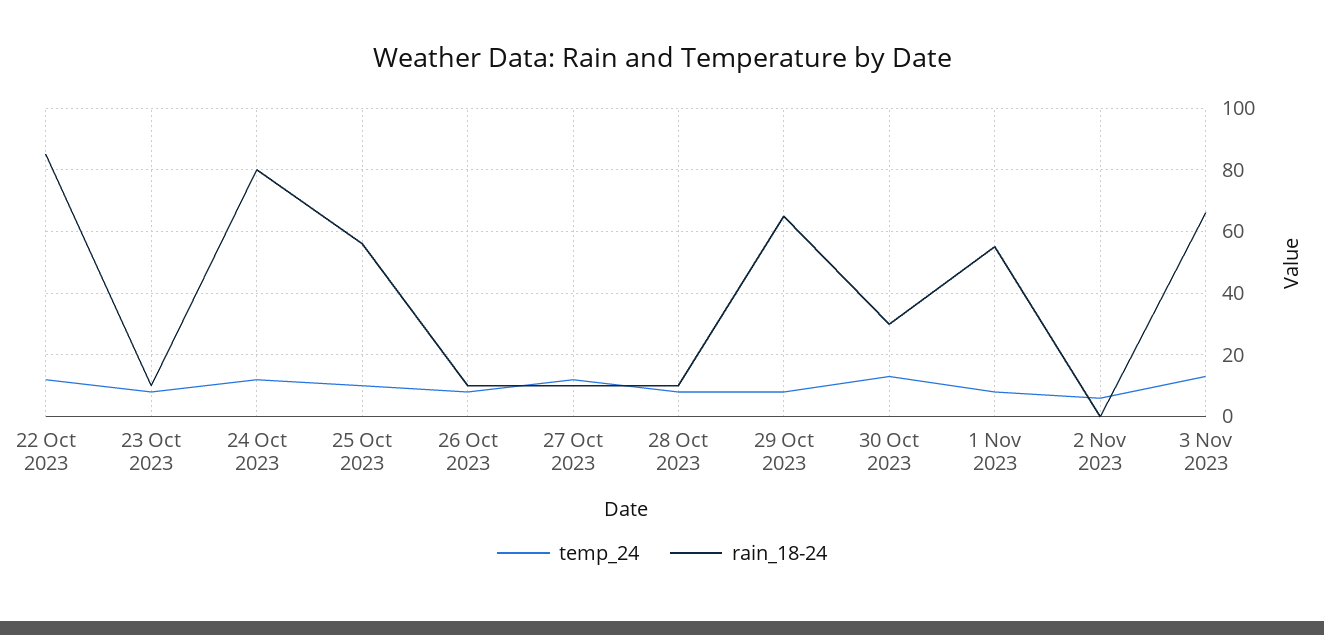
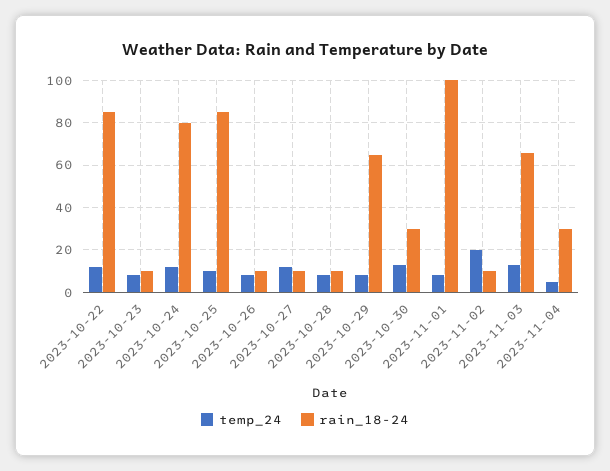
rain_18-24, 25 Oct 2023: 55 -> 85
rain_18-24, 1 Nov 2023: 55 -> 100
temp_24, 2 Nov 2023: 5 -> 20
rain_18-24, 2 Nov 2023: 0 -> 10
temp_24, 2023-11-04: none -> 5
rain_18-24, 2023-11-04: none -> 30

